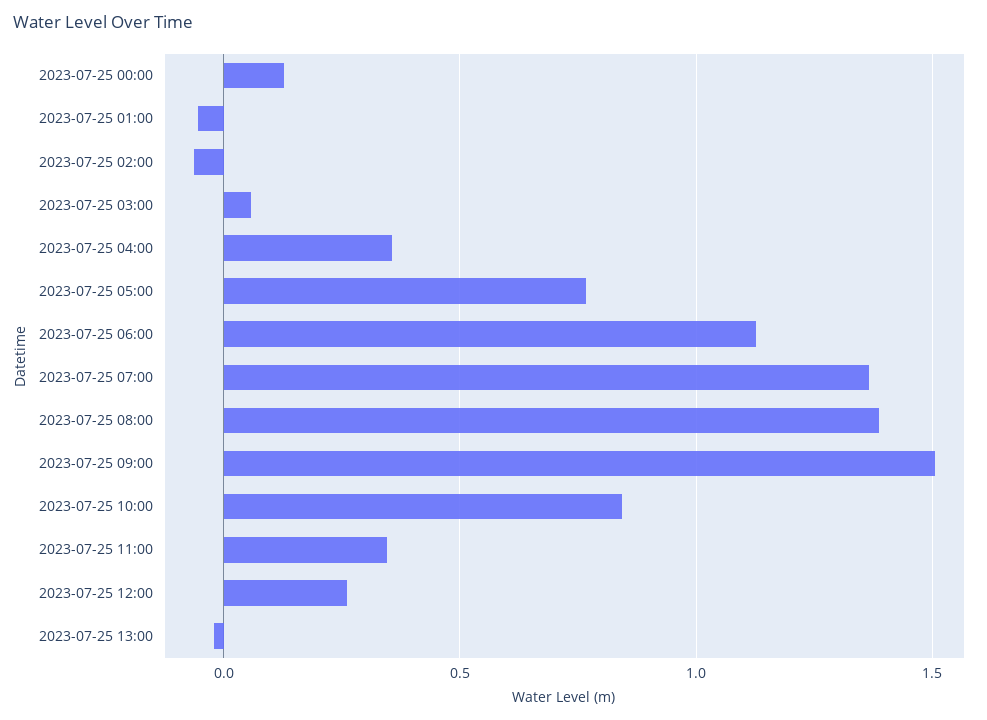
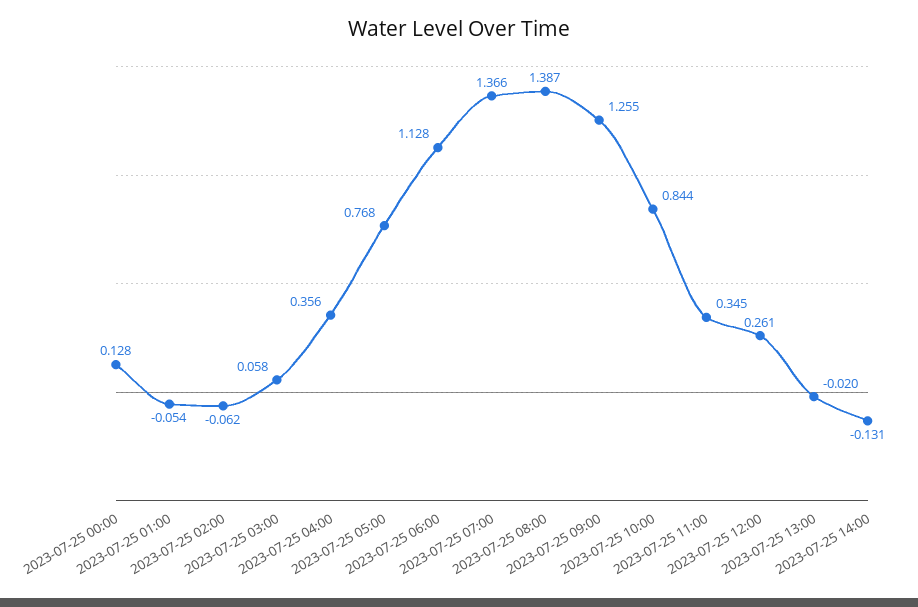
2023-07-25 09:00: 1.5 -> 1.255
2023-07-25 14:00: none -> -0.131

